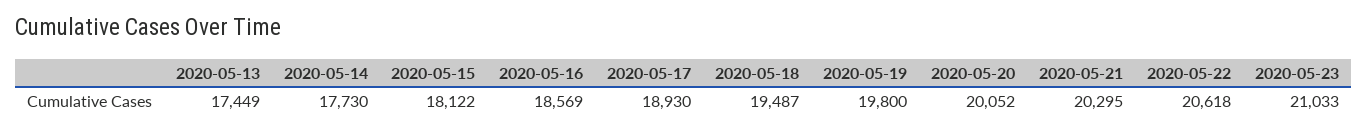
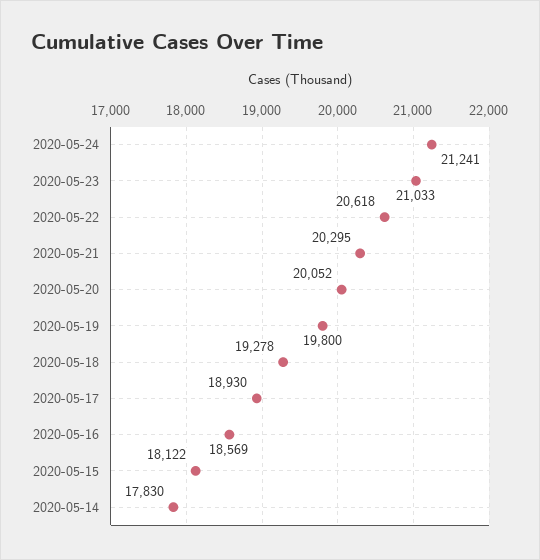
2020-05-13: 17449 -> none
2020-05-14: 17730 -> 17830
2020-05-18: 19487 -> 19278
2020-05-24: none -> 21241

